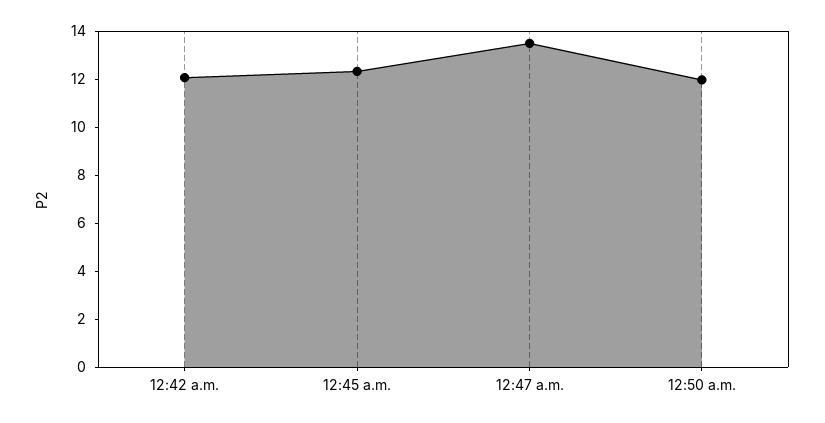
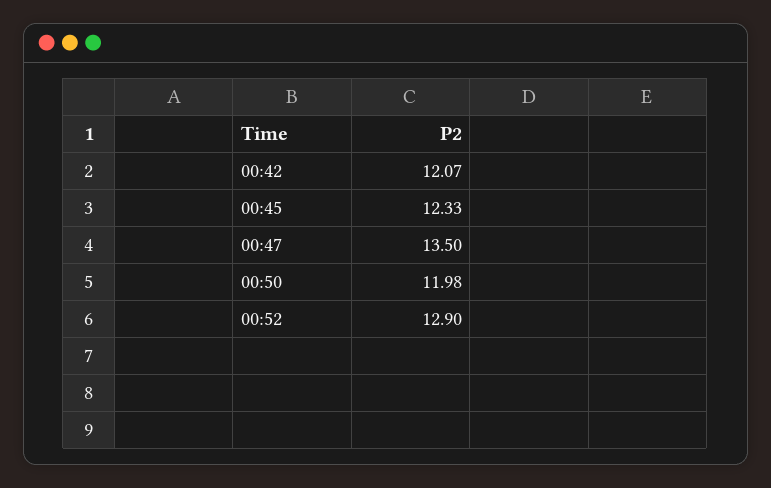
00:52: none -> 12.9

